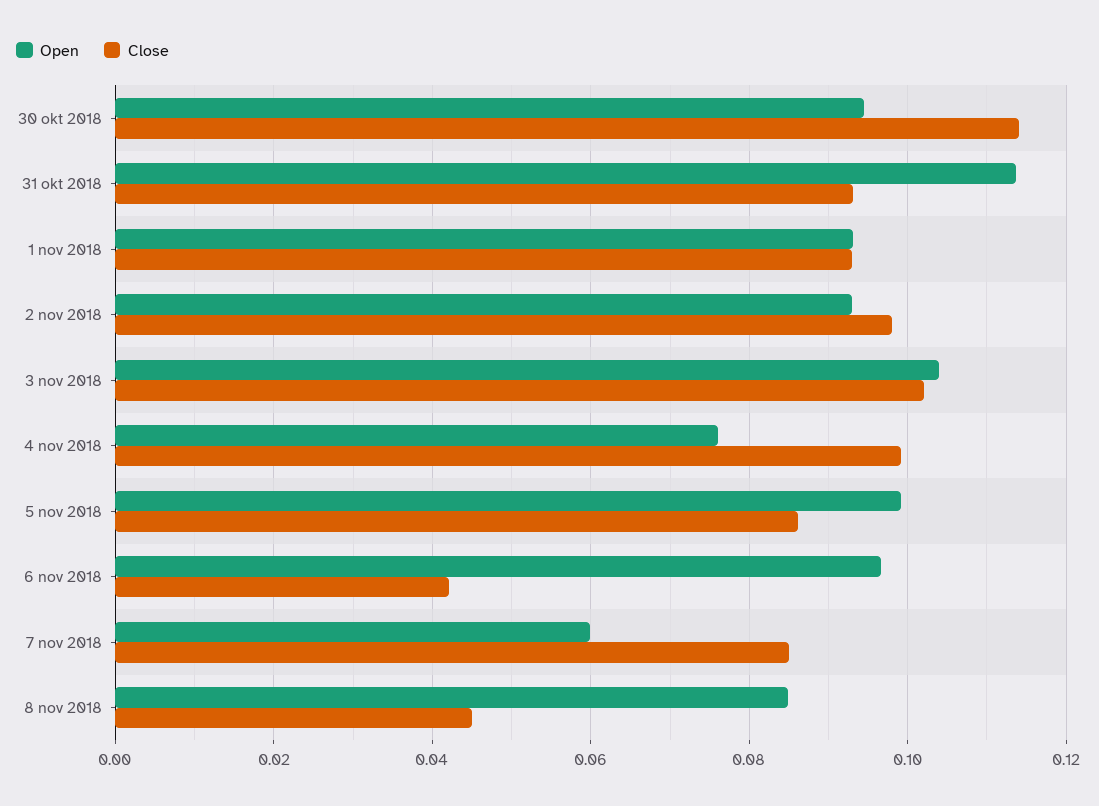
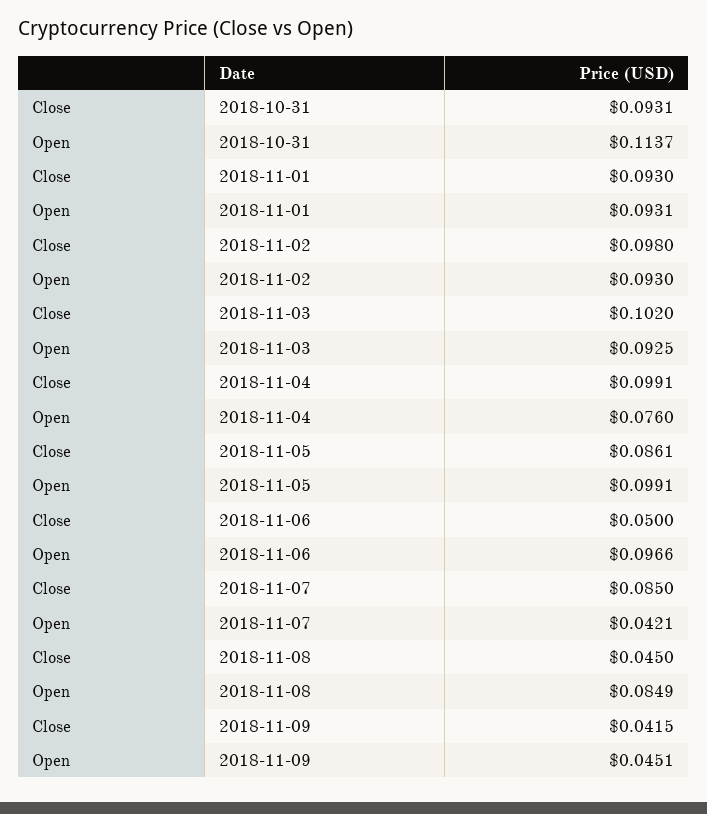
Open, 30 okt 2018: 0.094 -> none
Close, 30 okt 2018: 0.114 -> none
Open, 3 nov 2018: 0.104 -> 0.0925
Close, 6 nov 2018: 0.042 -> 0.05
Open, 7 nov 2018: 0.06 -> 0.0421
Close, 2018-11-09: none -> 0.0415
Open, 2018-11-09: none -> 0.0451

